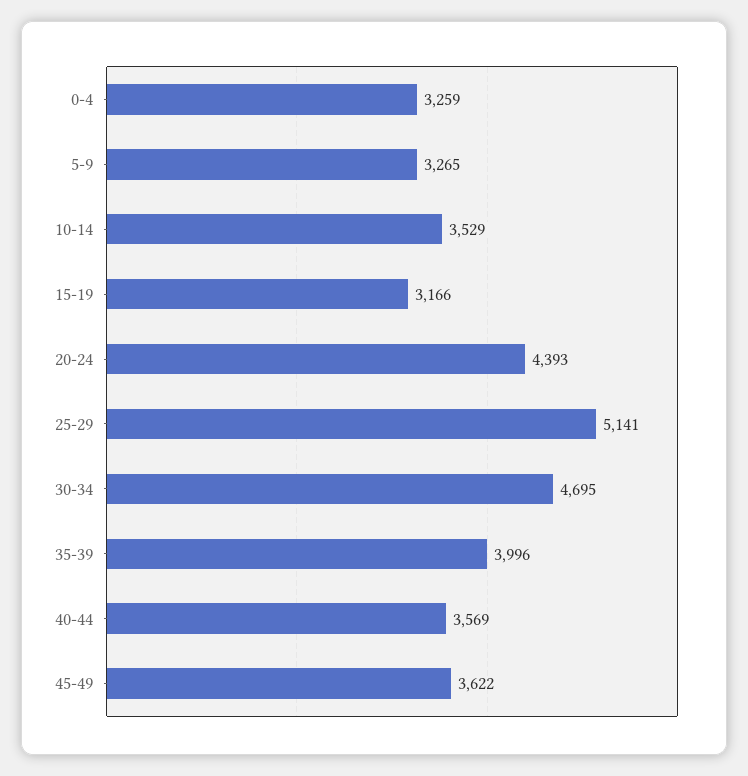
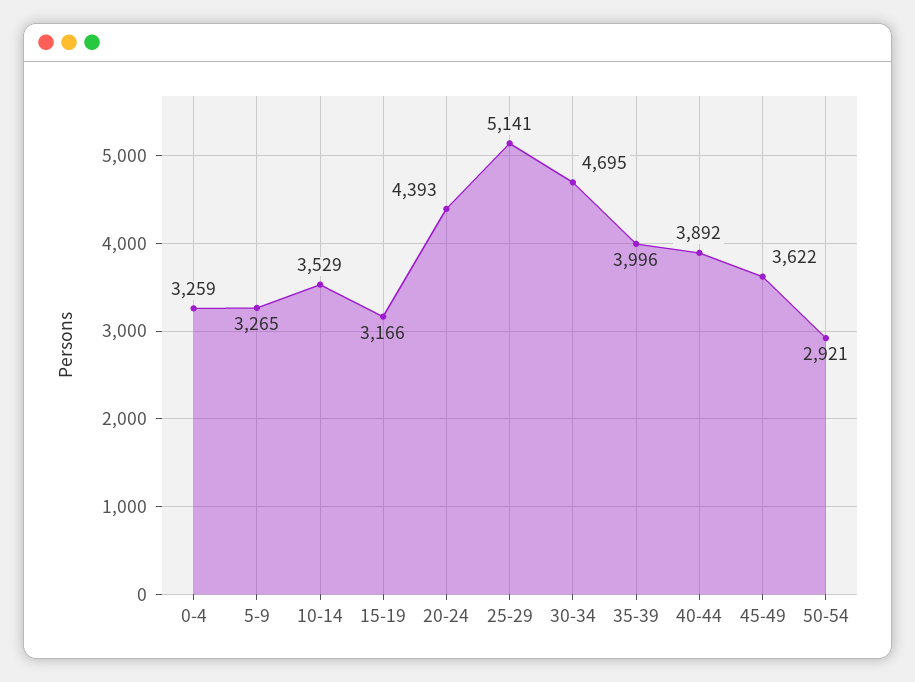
40-44: 3569 -> 3892
50-54: none -> 2921

